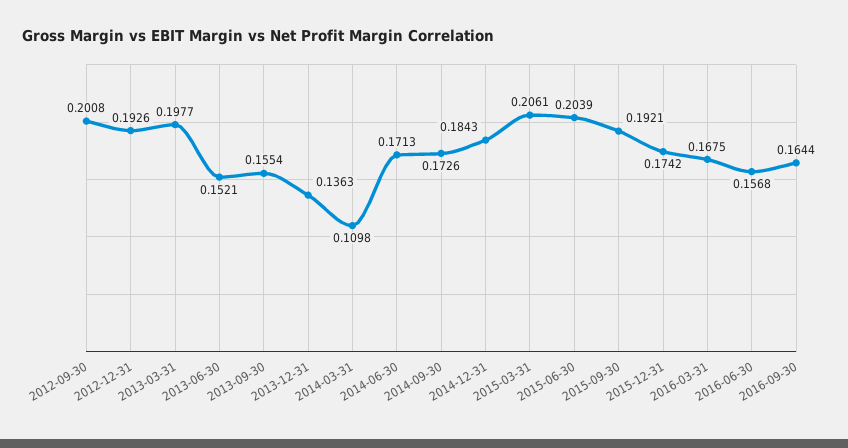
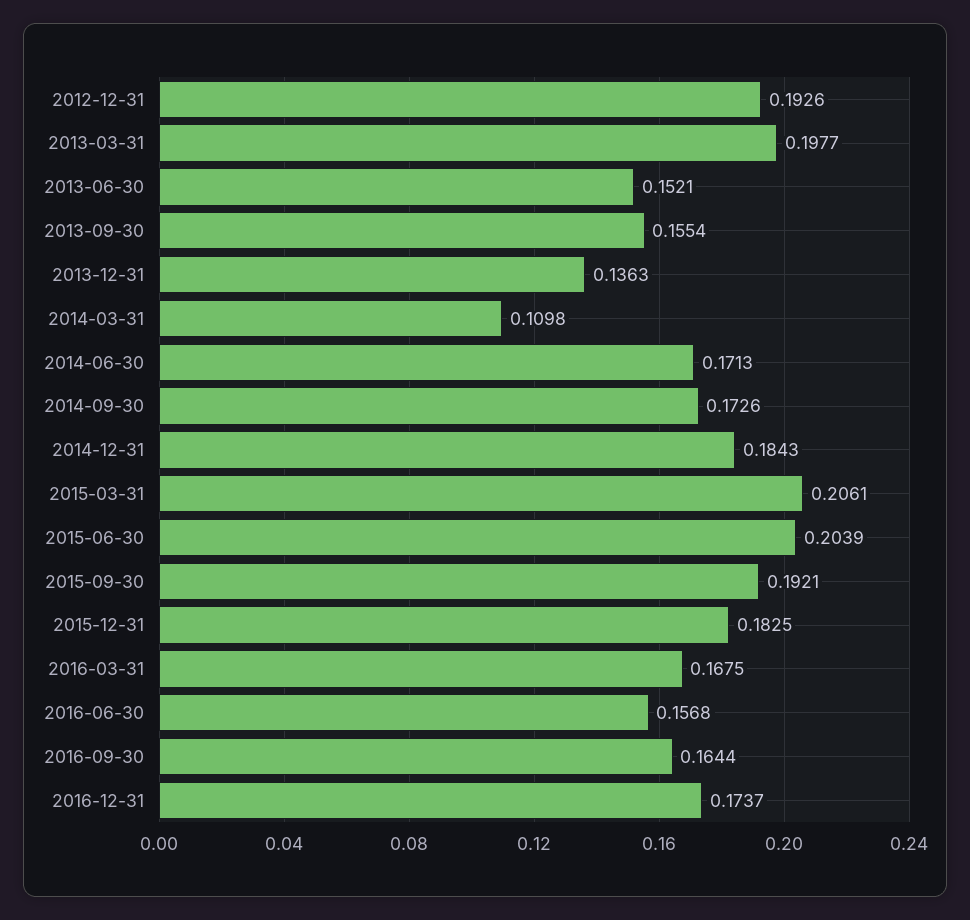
2012-09-30: 0.2008 -> none
2015-12-31: 0.1742 -> 0.1825
2016-12-31: none -> 0.1737

